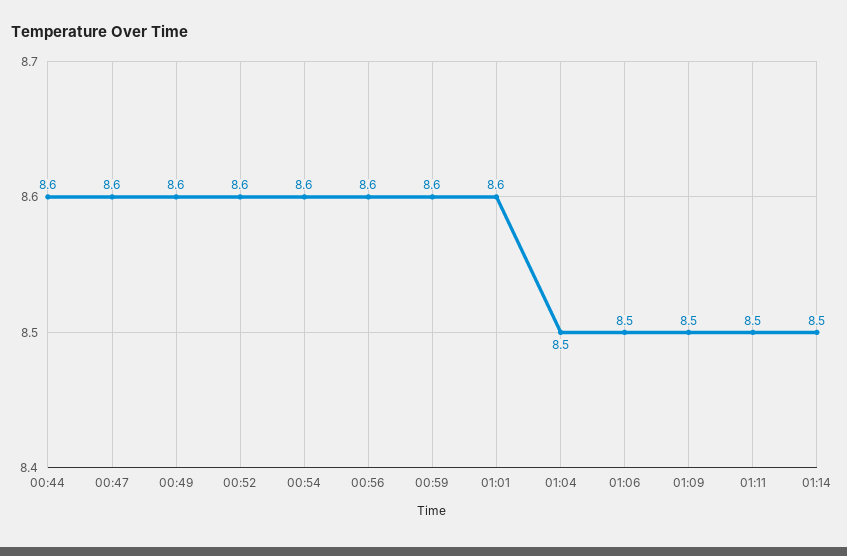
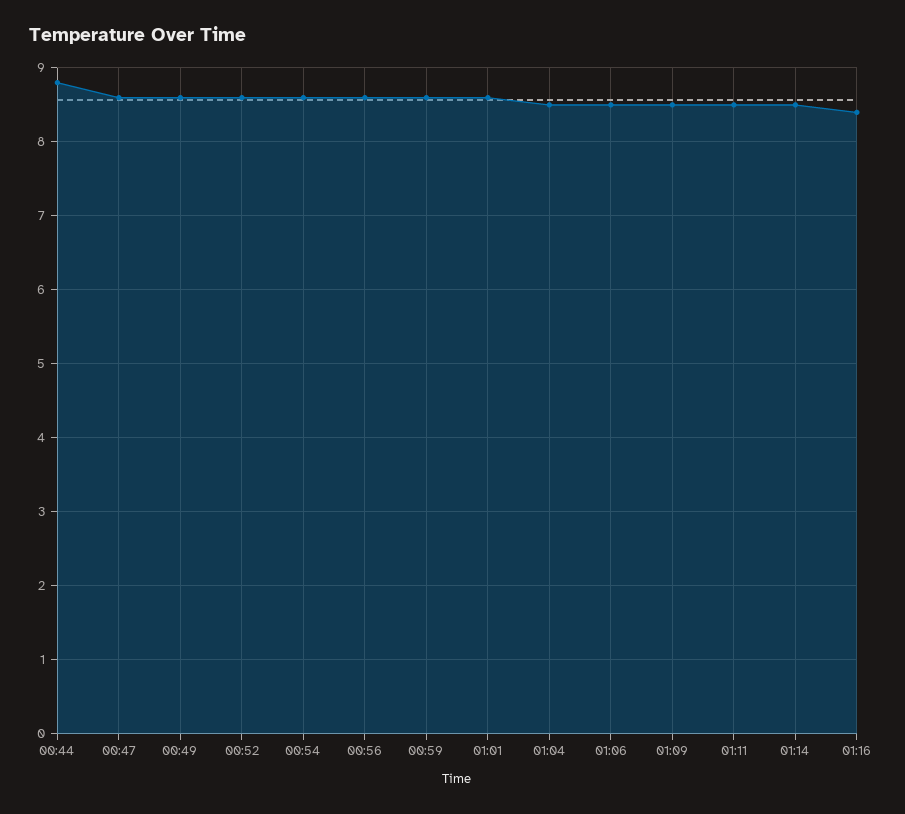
00:44: 8.6 -> 8.8
01:16: none -> 8.4

